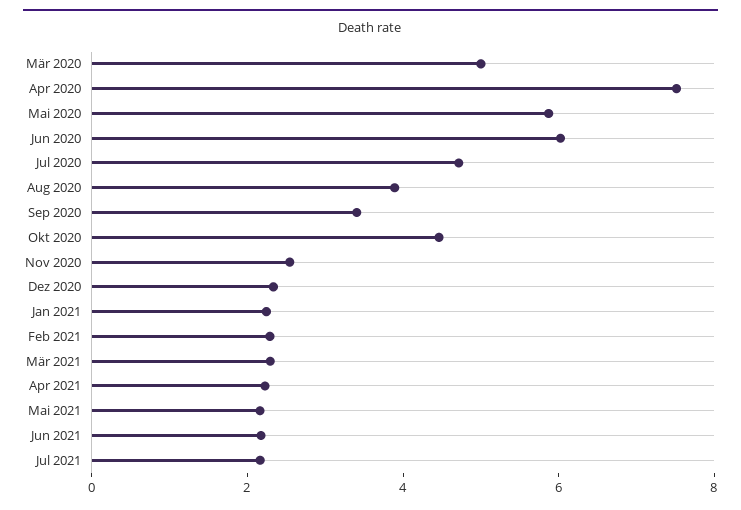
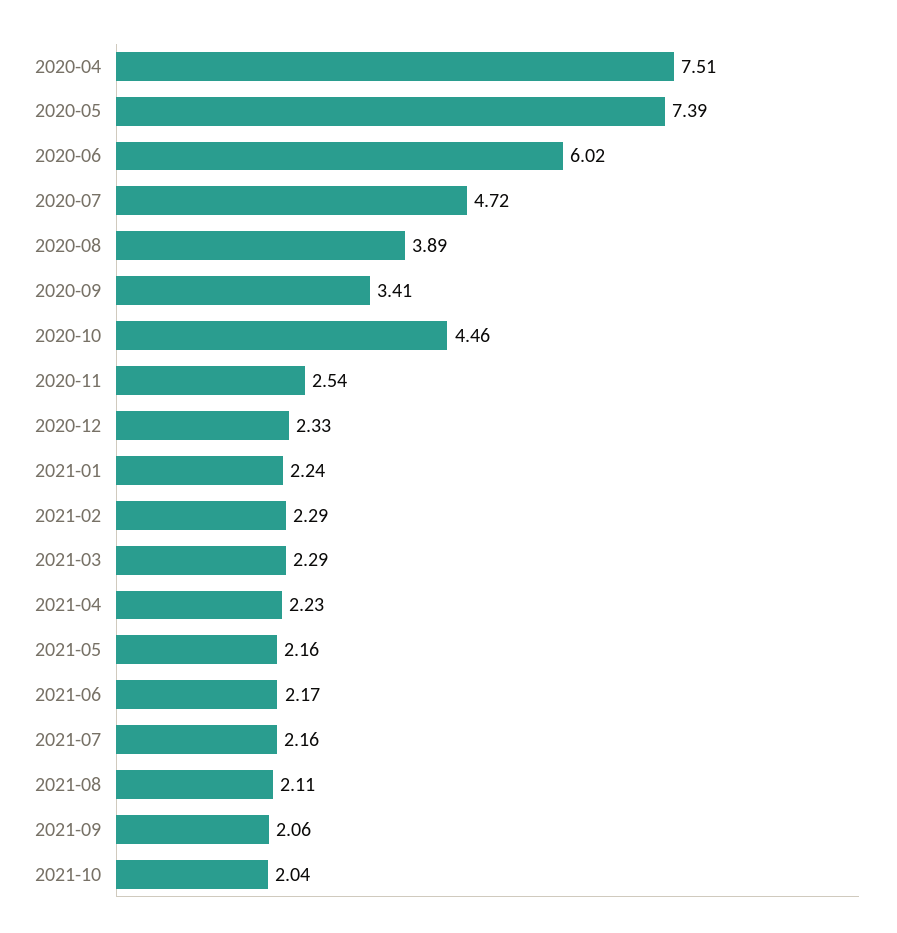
Mär 2020: 5 -> none
Mai 2020: 6 -> 7.39
2021-08: none -> 2.11
2021-09: none -> 2.06
2021-10: none -> 2.04

